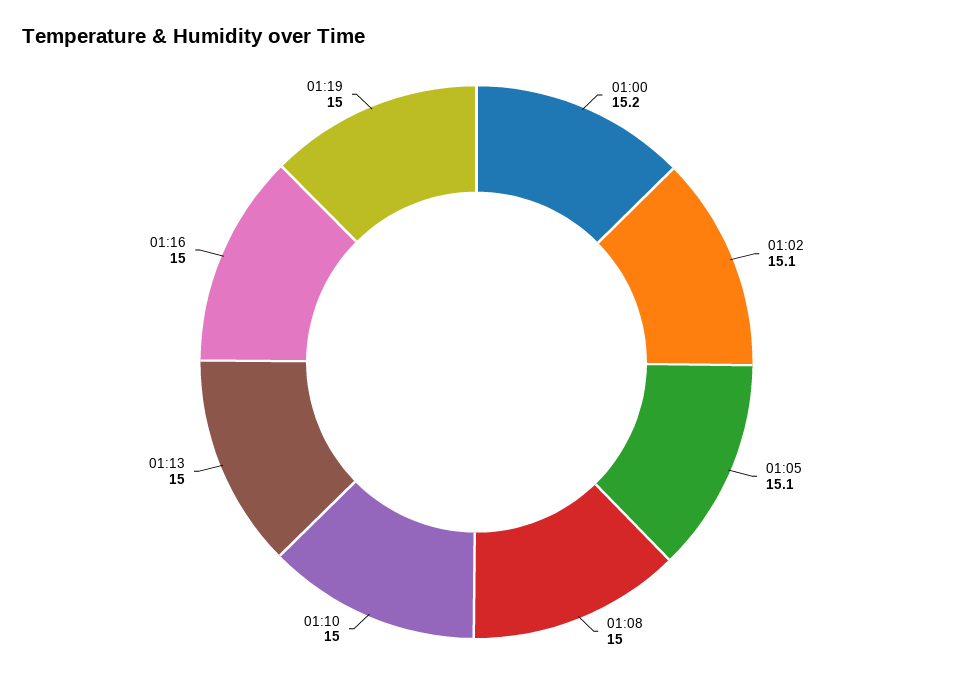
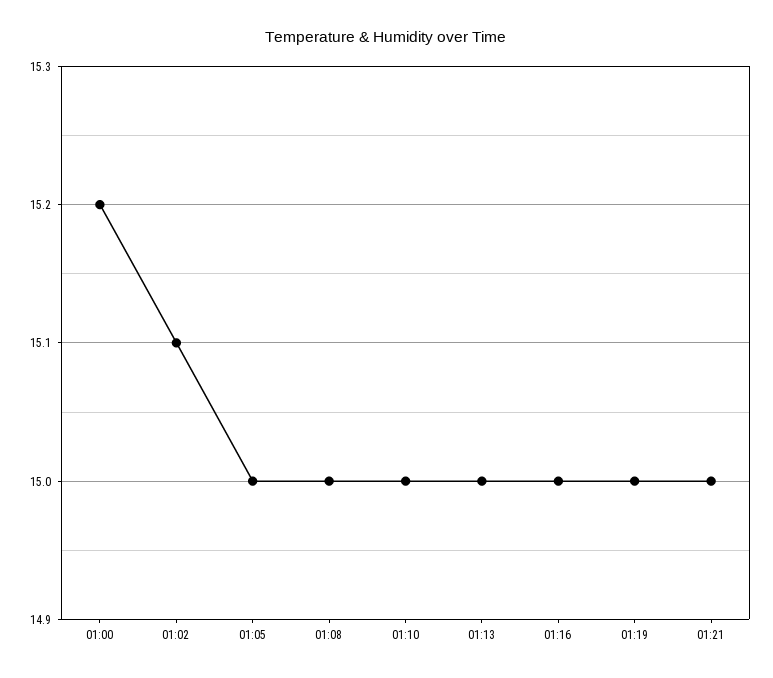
01:05: 15.1 -> 15
01:21: none -> 15

